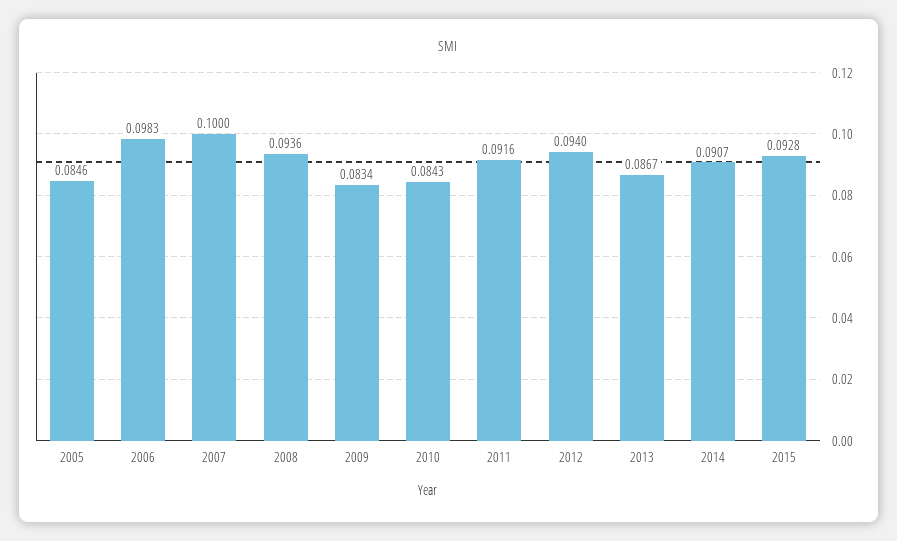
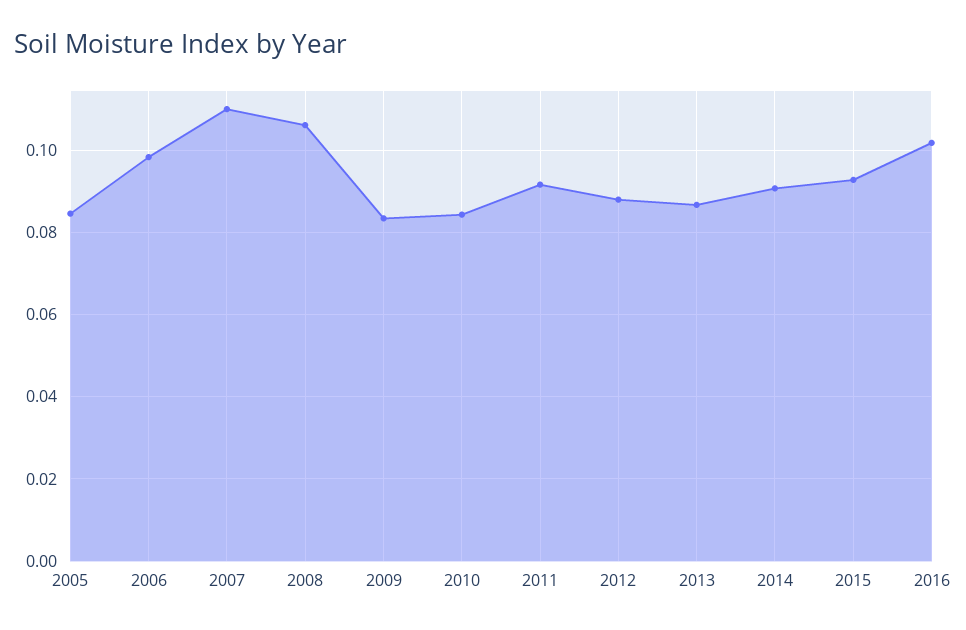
2007: 0.1 -> 0.11
2008: 0.0936 -> 0.106
2012: 0.094 -> 0.088
2016: none -> 0.102

